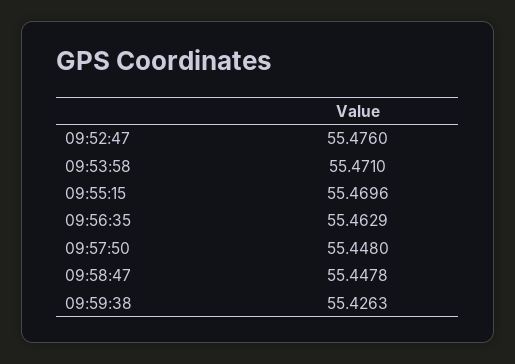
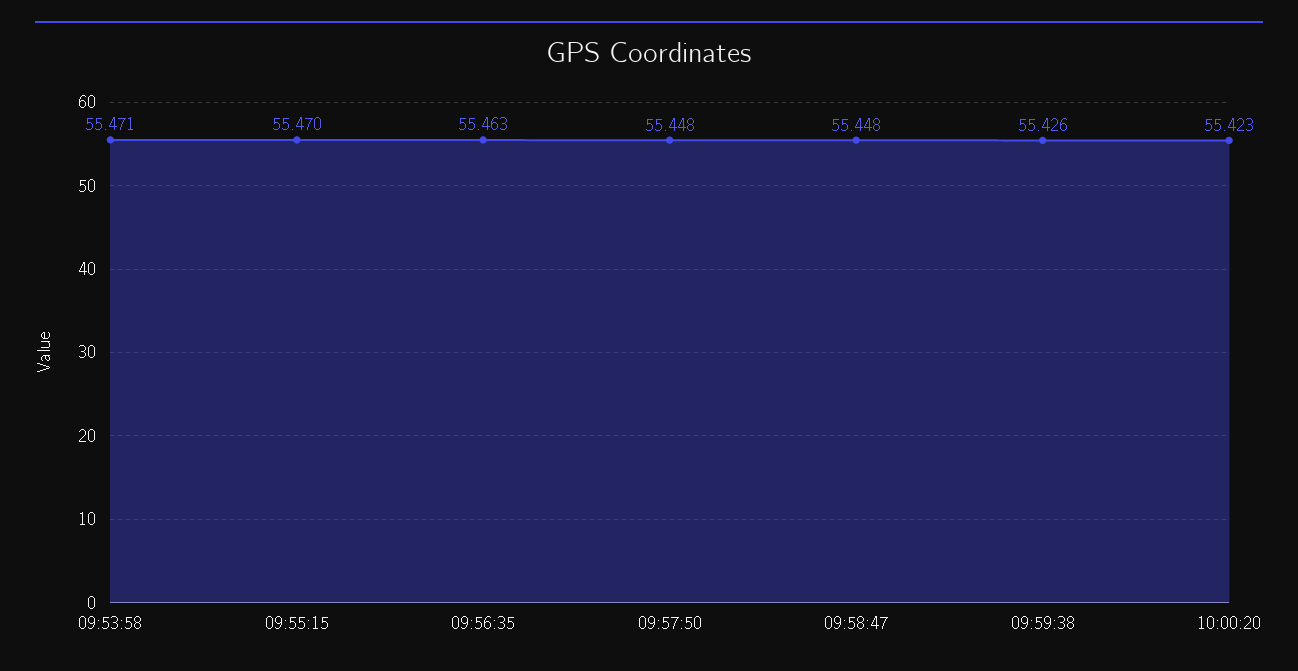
09:52:47: 55.476 -> none
10:00:20: none -> 55.423

